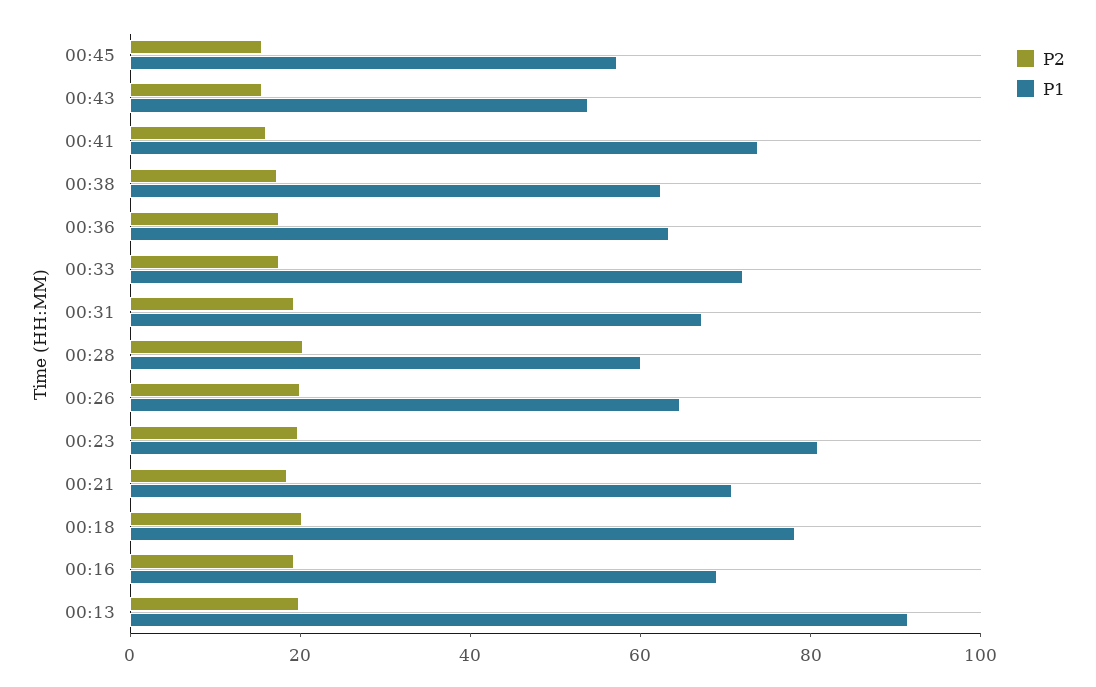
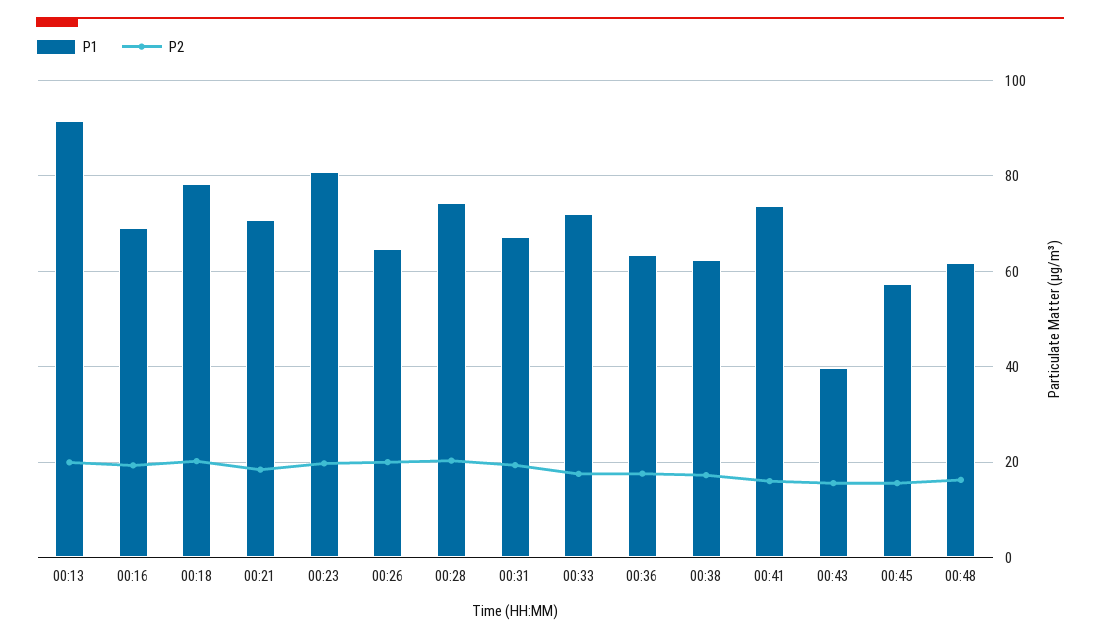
P1, 00:43: 55 -> 40
P1, 00:28: 60 -> 74
P1, 00:48: none -> 62
P2, 00:48: none -> 16

